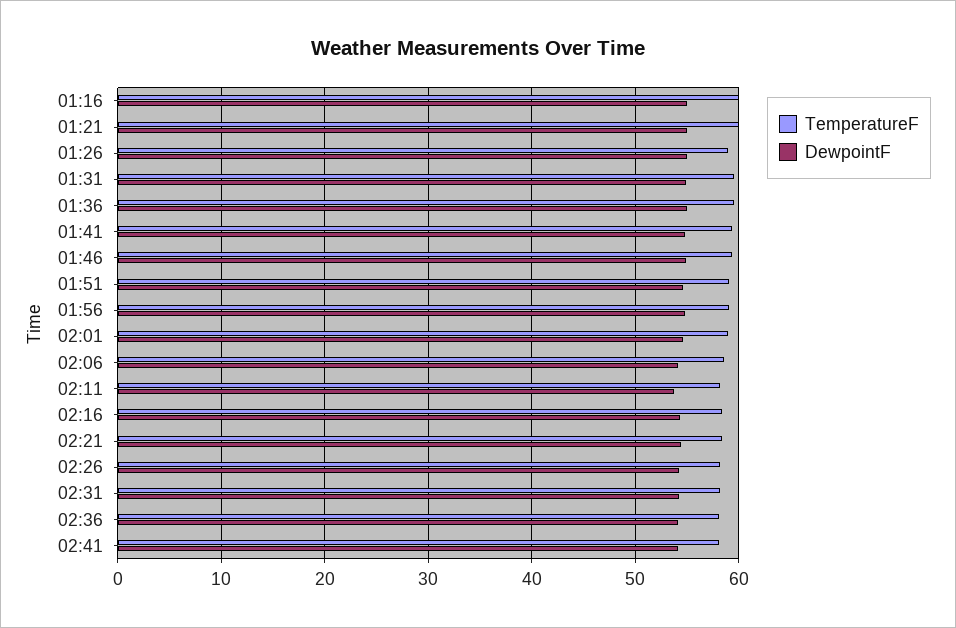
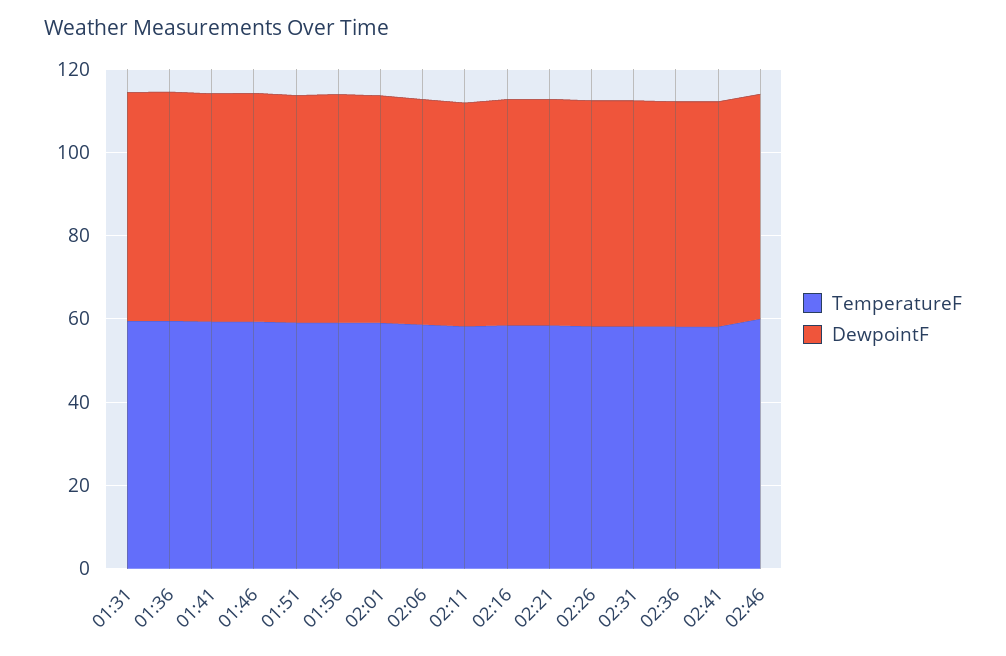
TemperatureF, 01:16: 60 -> none
DewpointF, 01:16: 55 -> none
TemperatureF, 01:21: 60 -> none
DewpointF, 01:21: 55 -> none
TemperatureF, 01:26: 59 -> none
DewpointF, 01:26: 55 -> none
TemperatureF, 02:46: none -> 60
DewpointF, 02:46: none -> 55

